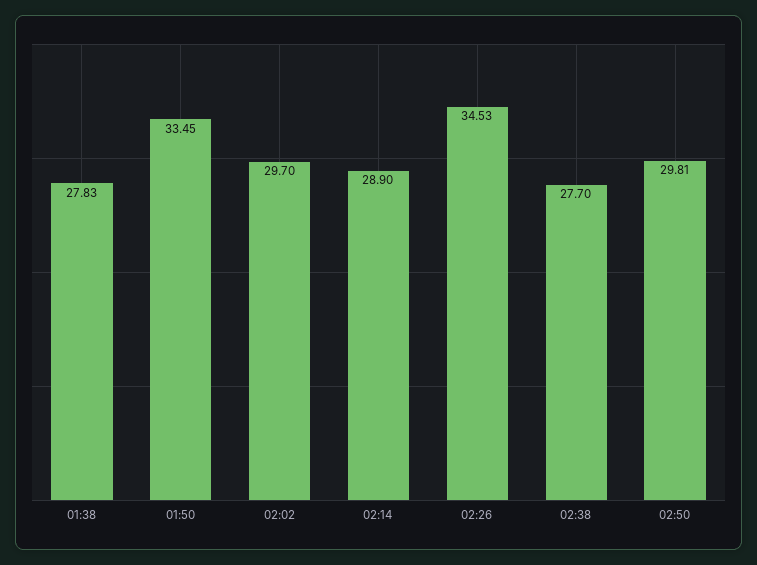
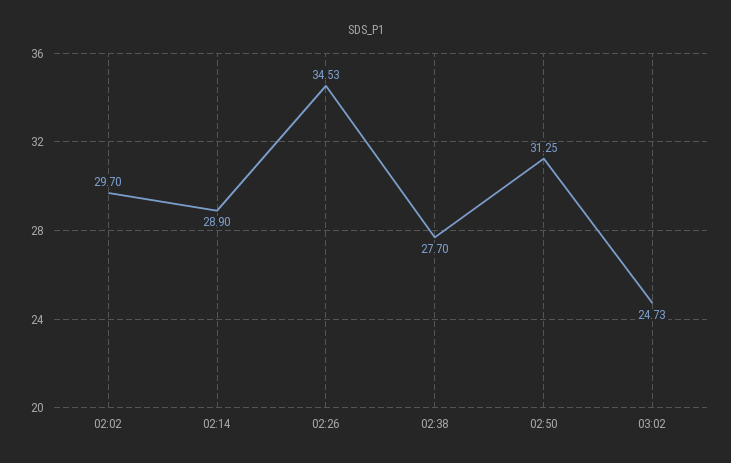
01:38: 27.83 -> none
01:50: 33.45 -> none
02:50: 29.81 -> 31.25
03:02: none -> 24.73

